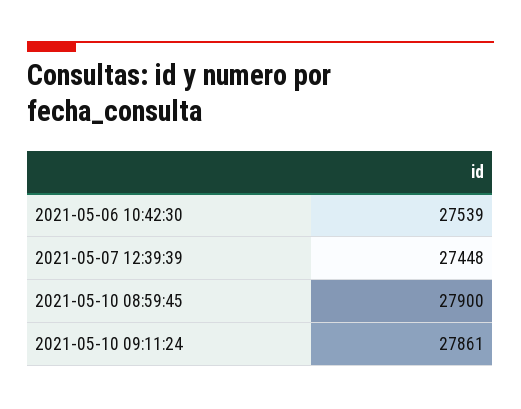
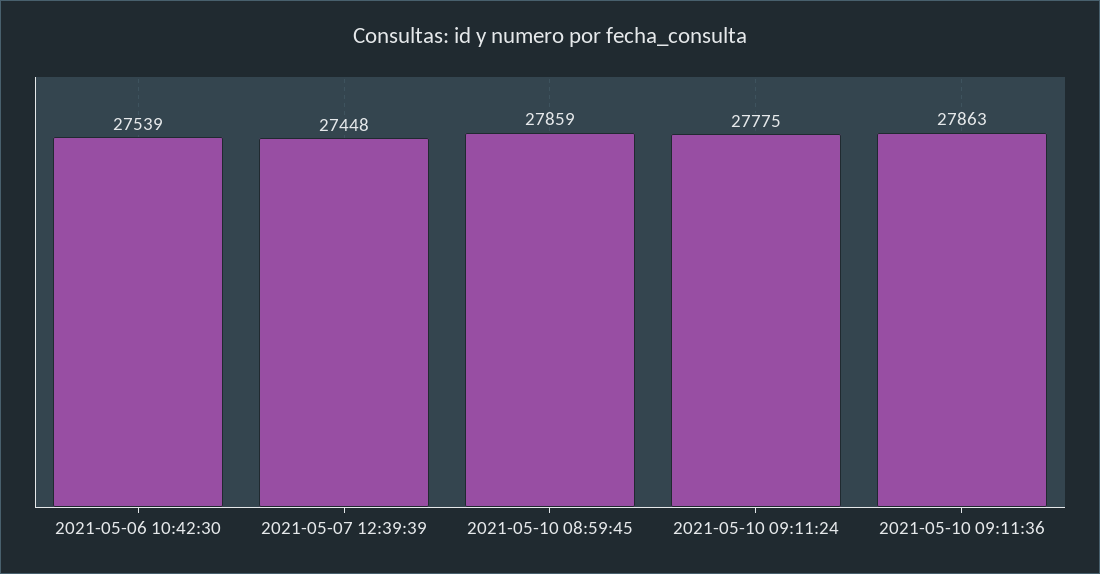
2021-05-10 08:59:45: 27900 -> 27859
2021-05-10 09:11:24: 27861 -> 27775
2021-05-10 09:11:36: none -> 27863

